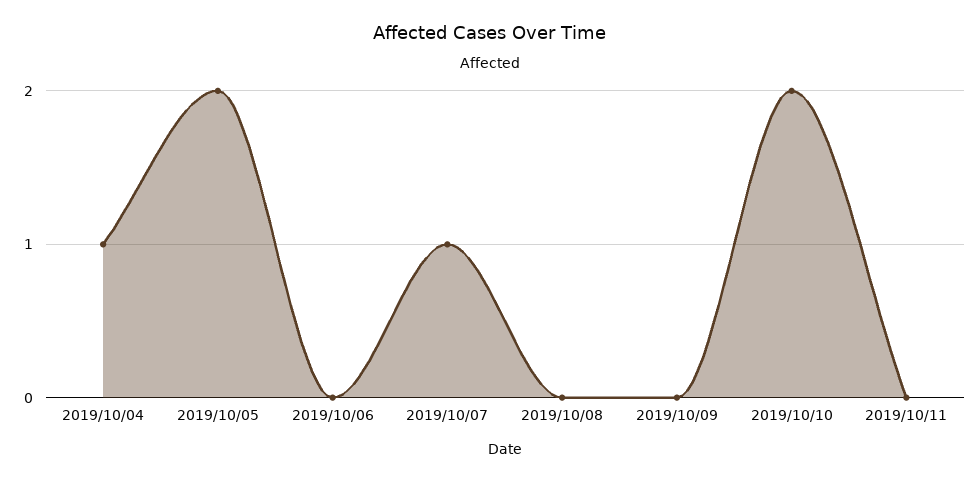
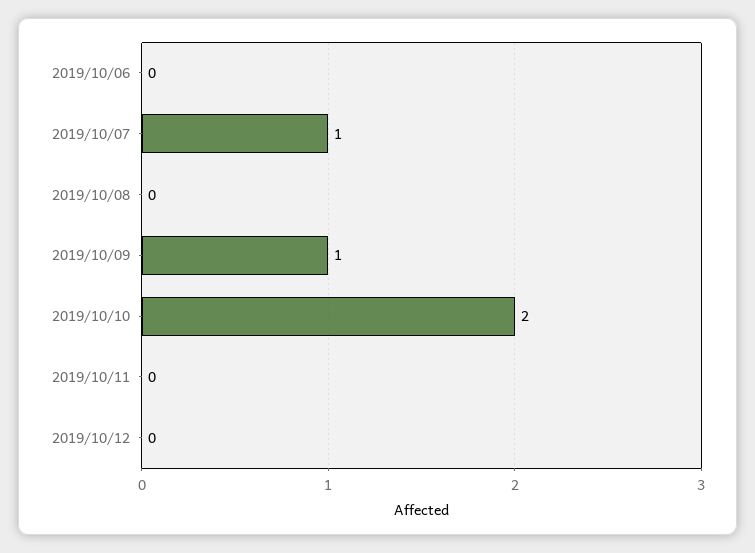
2019/10/04: 1 -> none
2019/10/05: 2 -> none
2019/10/09: 0 -> 1
2019/10/12: none -> 0

